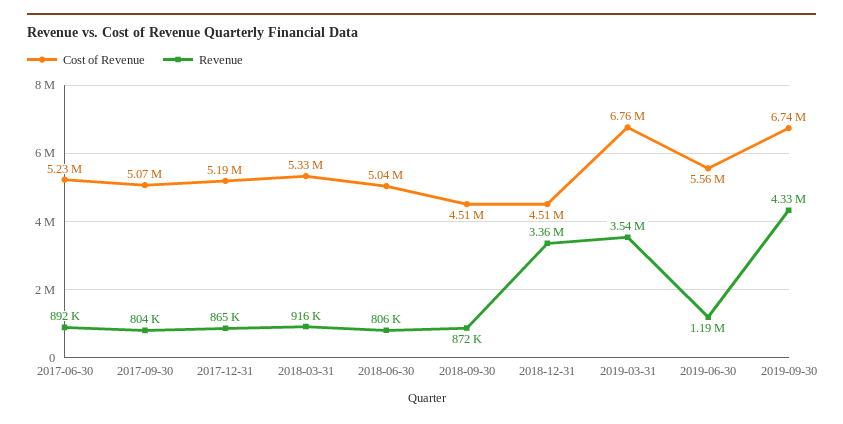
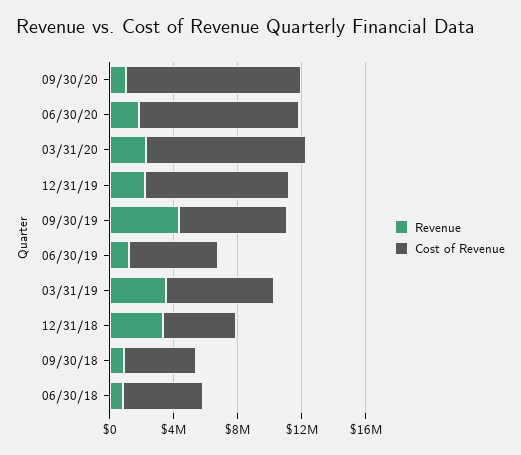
Cost of Revenue, 2017-06-30: 5230000 -> none
Revenue, 2017-06-30: 892000 -> none
Cost of Revenue, 2017-09-30: 5070000 -> none
Revenue, 2017-09-30: 804000 -> none
Cost of Revenue, 2017-12-31: 5190000 -> none
Revenue, 2017-12-31: 865000 -> none
Cost of Revenue, 2018-03-31: 5330000 -> none
Revenue, 2018-03-31: 916000 -> none
Revenue, 09/30/20: none -> 1000000
Cost of Revenue, 09/30/20: none -> 11000000
Revenue, 06/30/20: none -> 2000000
Cost of Revenue, 06/30/20: none -> 10000000
Revenue, 03/31/20: none -> 2000000
Cost of Revenue, 03/31/20: none -> 10000000
Revenue, 12/31/19: none -> 2000000
Cost of Revenue, 12/31/19: none -> 9000000

